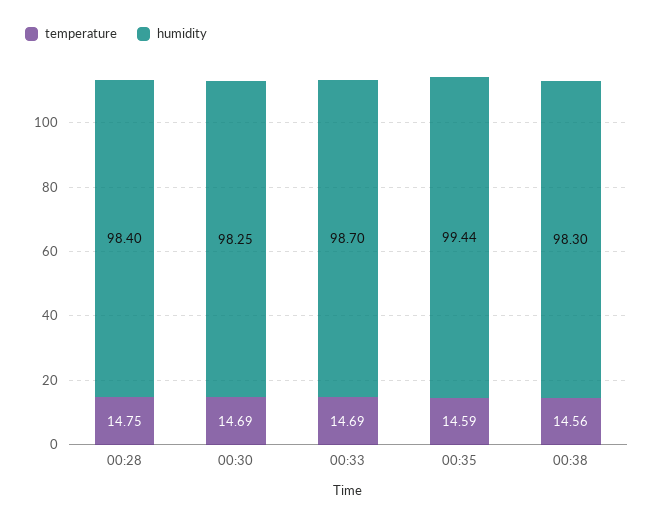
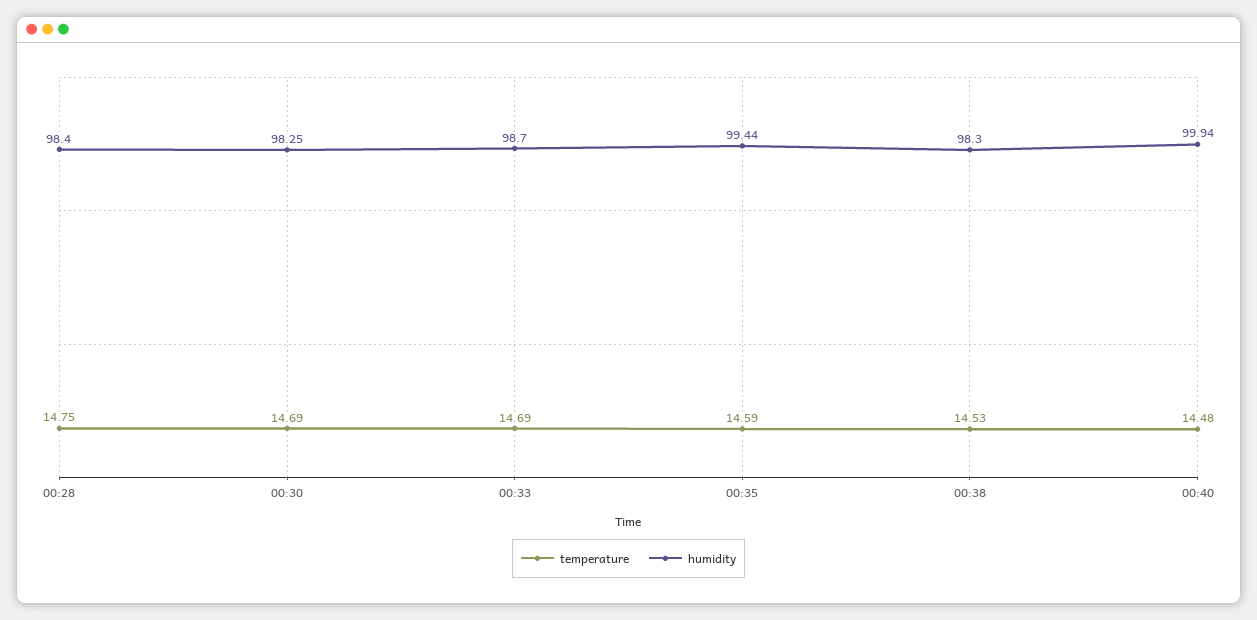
temperature, 00:38: 14.56 -> 14.53
temperature, 00:40: none -> 14.48
humidity, 00:40: none -> 99.94

